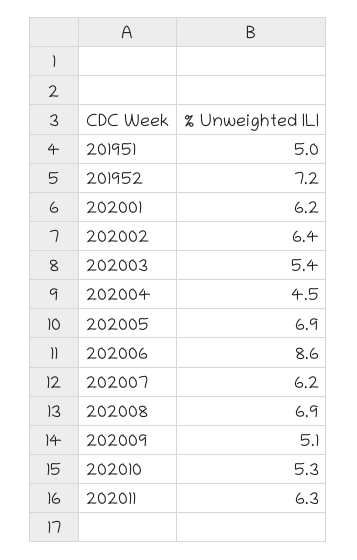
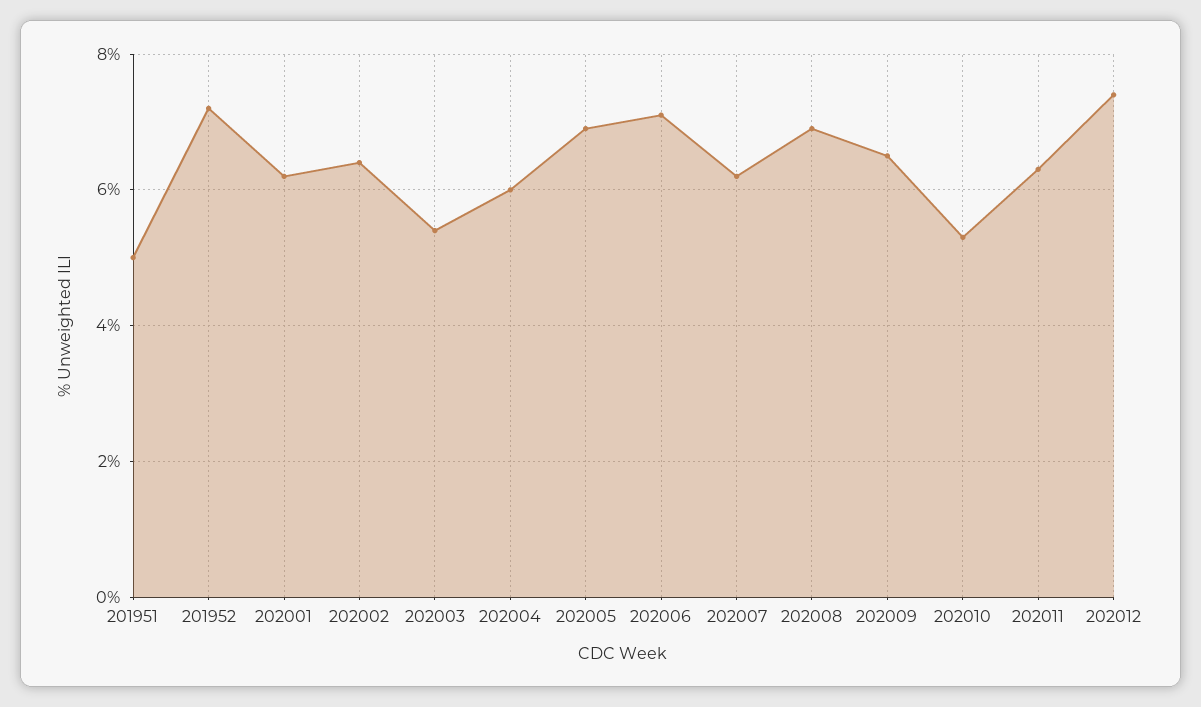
202004: 4.5 -> 6
202006: 8.6 -> 7
202009: 5.1 -> 6.5
202012: none -> 7.5

